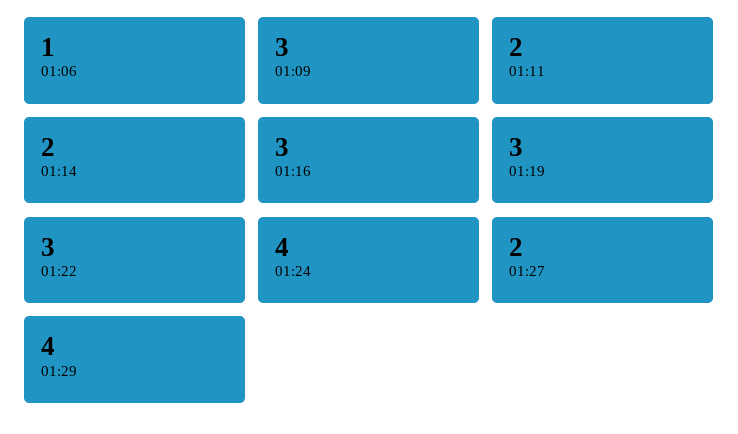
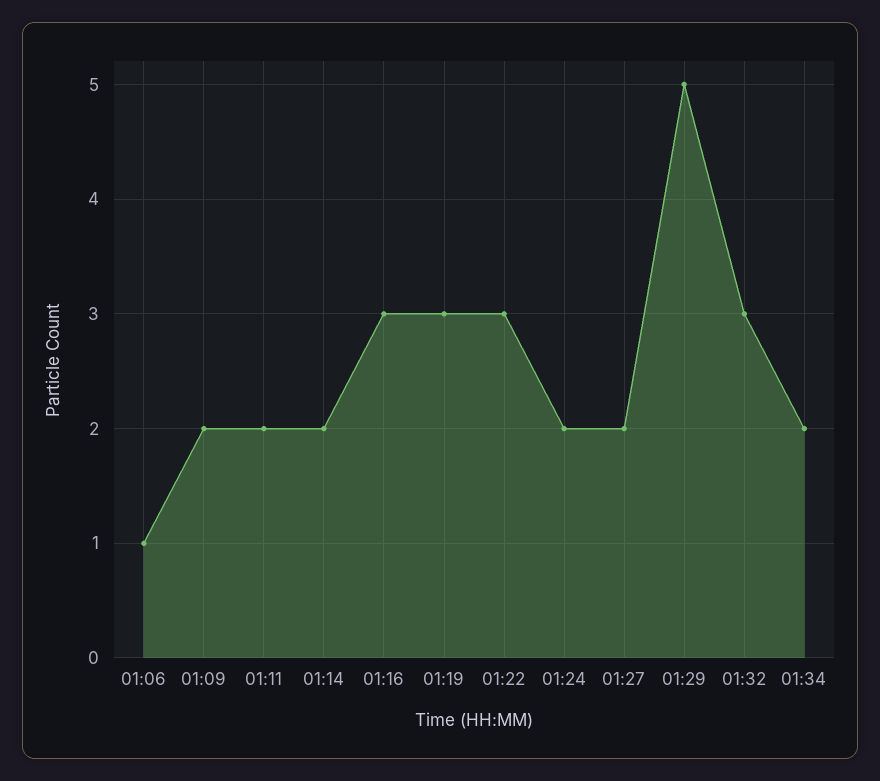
01:09: 3 -> 2
01:24: 4 -> 2
01:29: 4 -> 5
01:32: none -> 3
01:34: none -> 2

